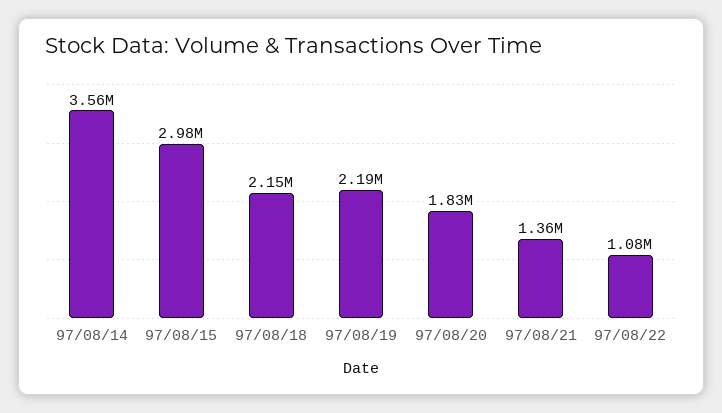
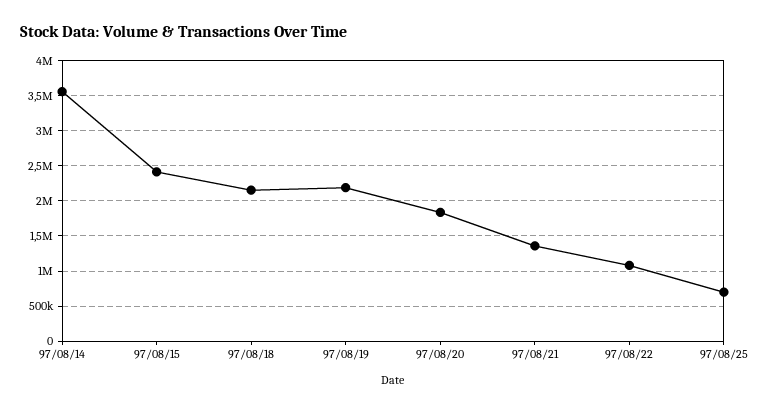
97/08/15: 2980000 -> 2400000
97/08/25: none -> 700000

